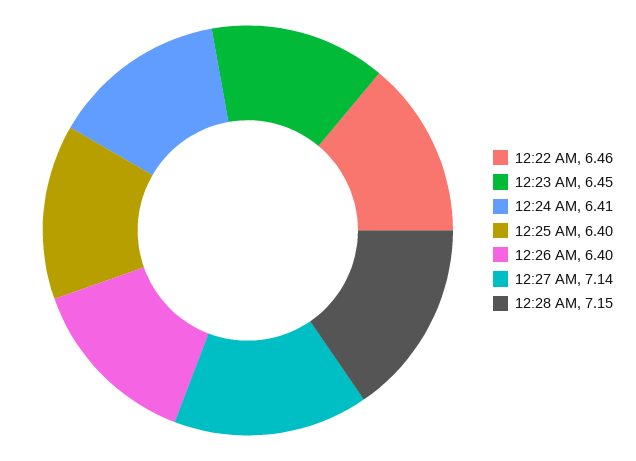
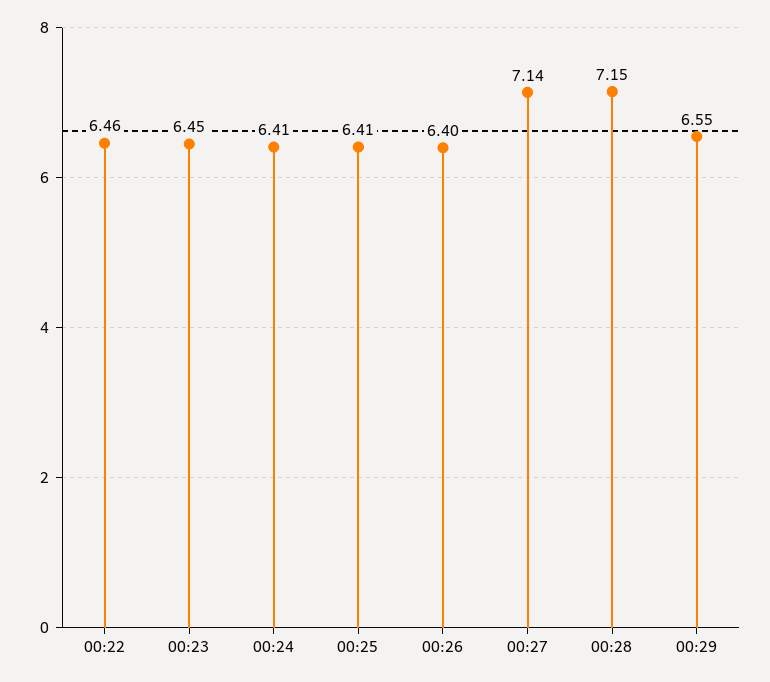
12:25 AM: 6.4 -> 6.41
00:29: none -> 6.55

